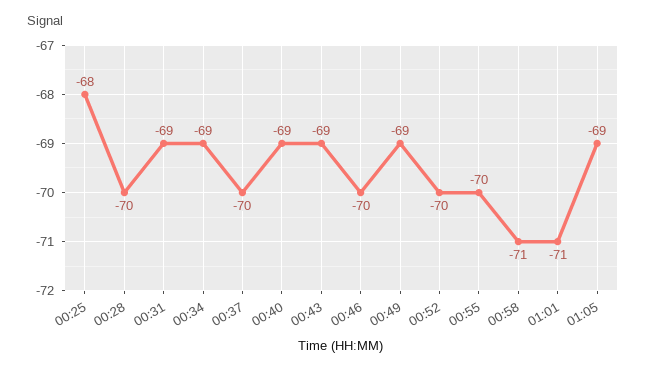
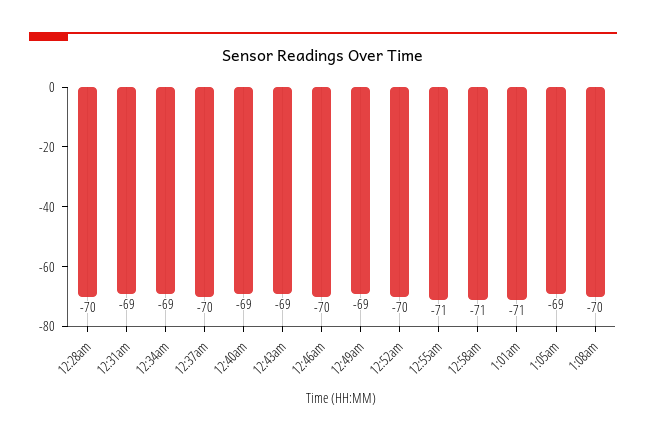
00:25: -68 -> none
00:55: -70 -> -71
1:08am: none -> -70

